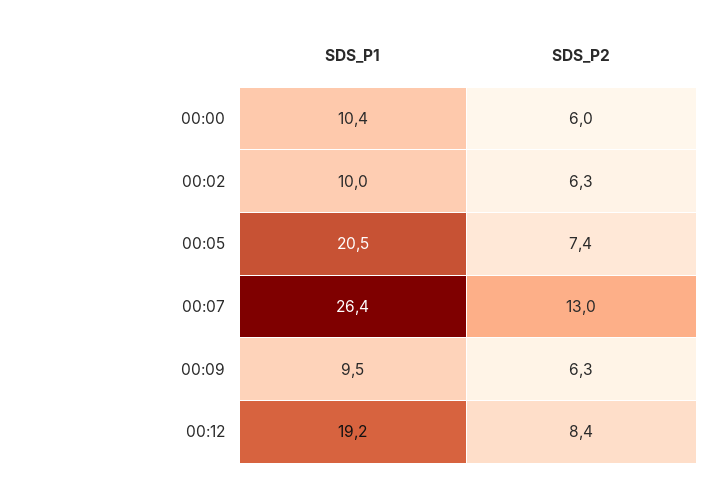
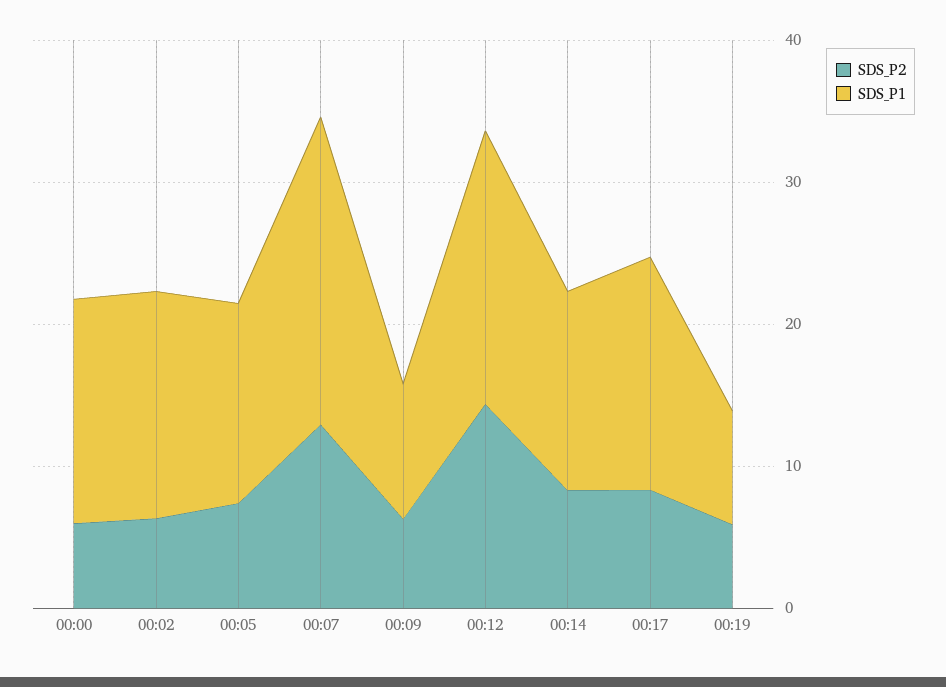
SDS_P1, 00:00: 10.4 -> 16
SDS_P1, 00:02: 10 -> 16
SDS_P1, 00:05: 20.5 -> 14
SDS_P1, 00:07: 26.4 -> 22
SDS_P2, 00:12: 8.4 -> 14
SDS_P2, 00:14: none -> 8
SDS_P1, 00:14: none -> 14
SDS_P2, 00:17: none -> 8
SDS_P1, 00:17: none -> 16
SDS_P2, 00:19: none -> 6
SDS_P1, 00:19: none -> 8

